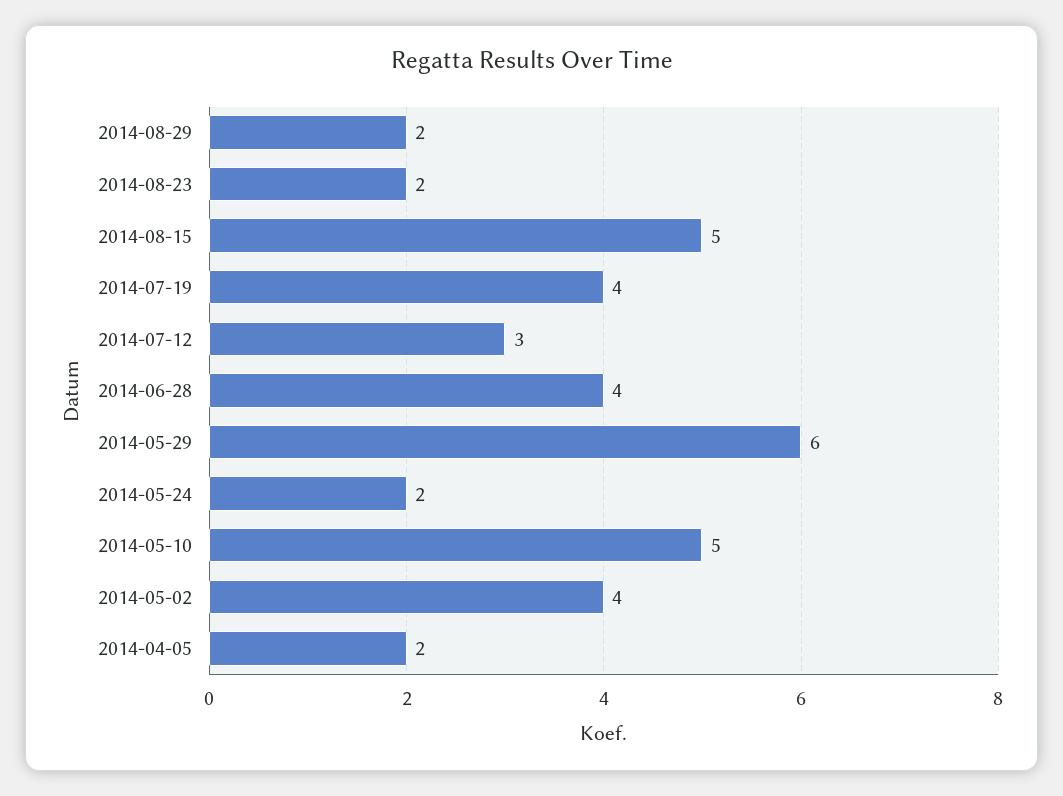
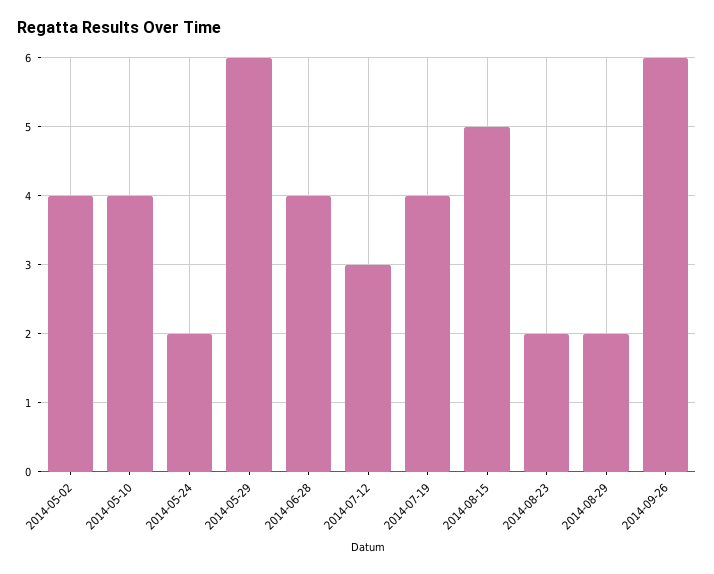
2014-05-10: 5 -> 4
2014-04-05: 2 -> none
2014-09-26: none -> 6

